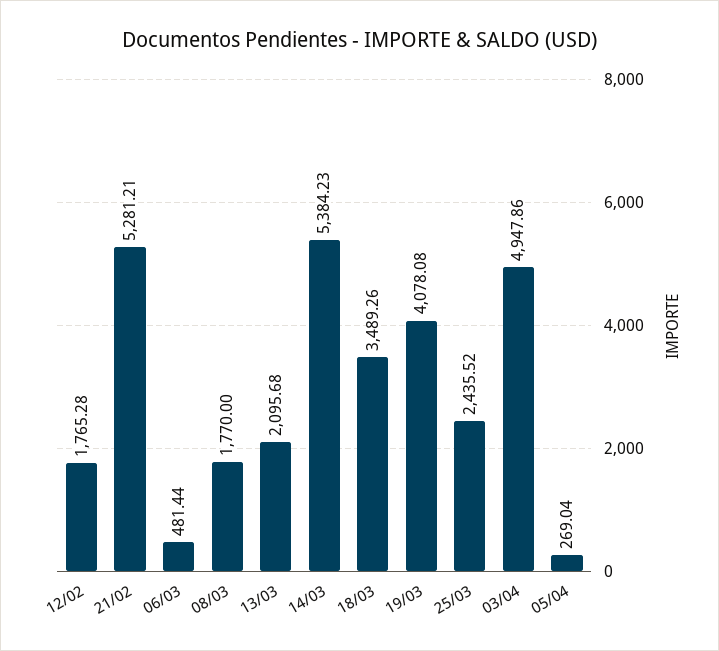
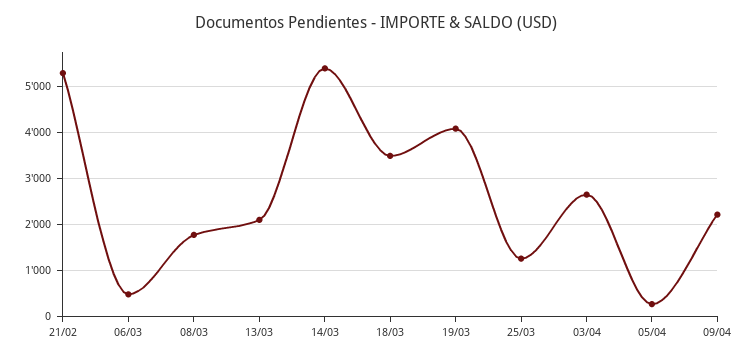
12/02: 1765.28 -> none
25/03: 2435.52 -> 1200
03/04: 4947.86 -> 2600
09/04: none -> 2200

